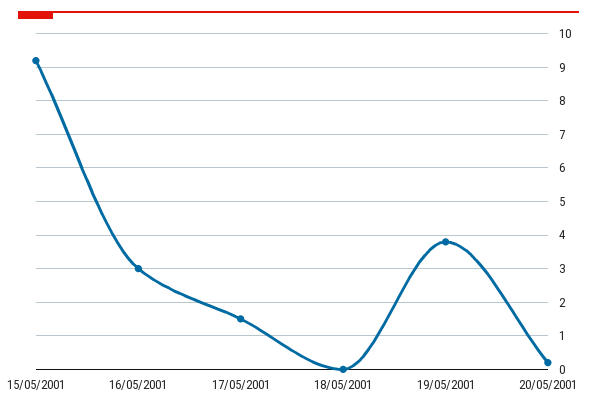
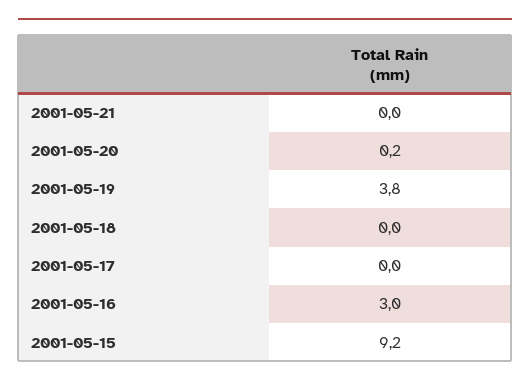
17/05/2001: 1.5 -> 0
2001-05-21: none -> 0

